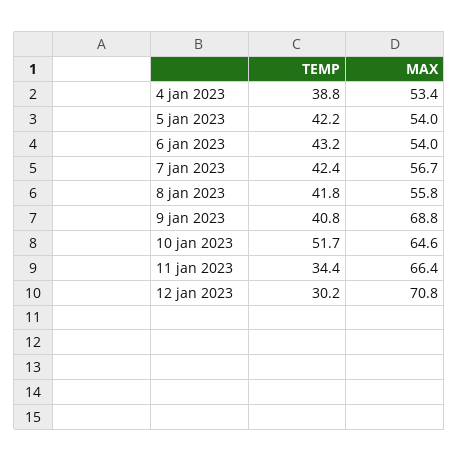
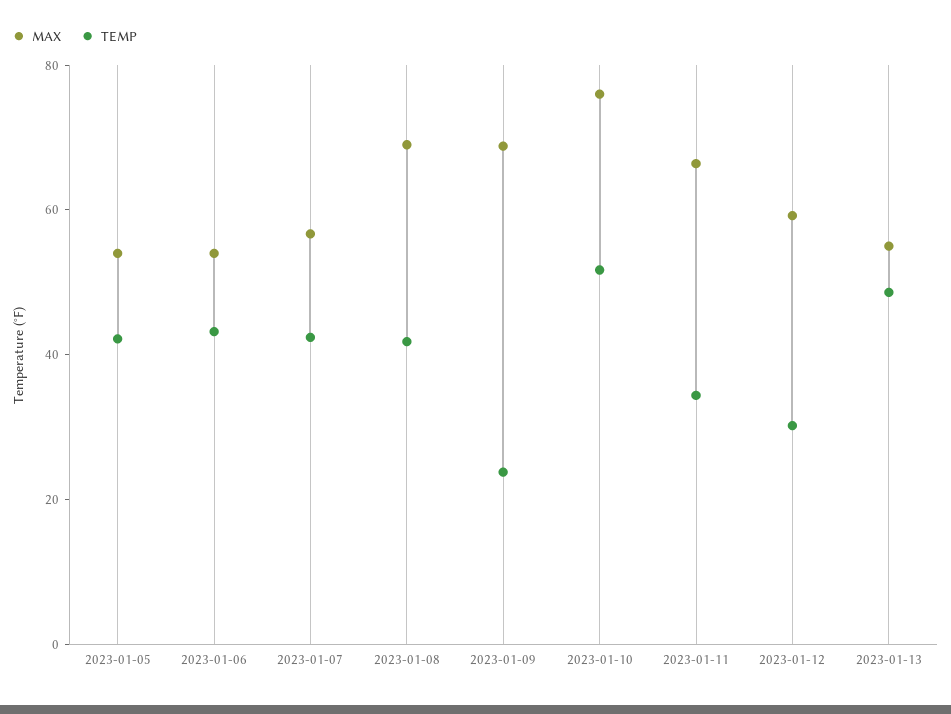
TEMP, 4 jan 2023: 38.8 -> none
MAX, 4 jan 2023: 53.4 -> none
MAX, 8 jan 2023: 55.8 -> 70
TEMP, 9 jan 2023: 40.8 -> 25
MAX, 10 jan 2023: 64.6 -> 75
MAX, 12 jan 2023: 70.8 -> 60
MAX, 2023-01-13: none -> 55
TEMP, 2023-01-13: none -> 50

